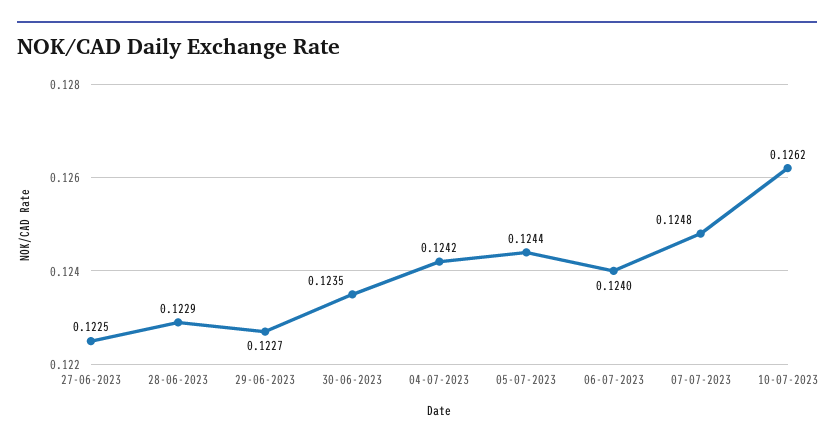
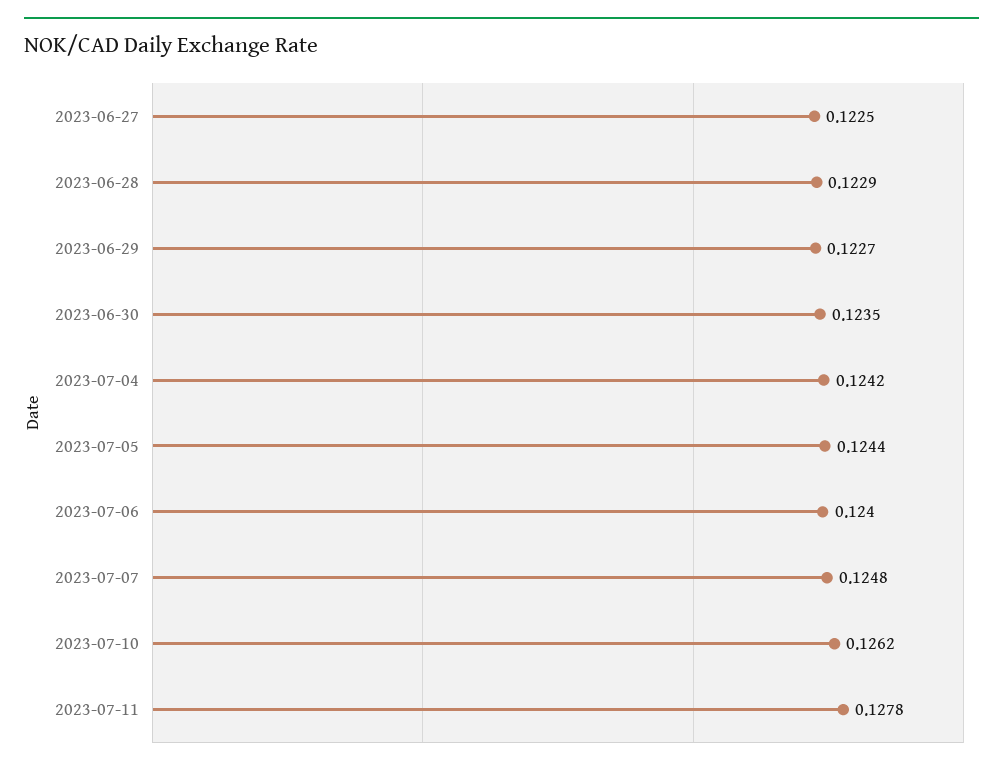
2023-07-11: none -> 0.1278

